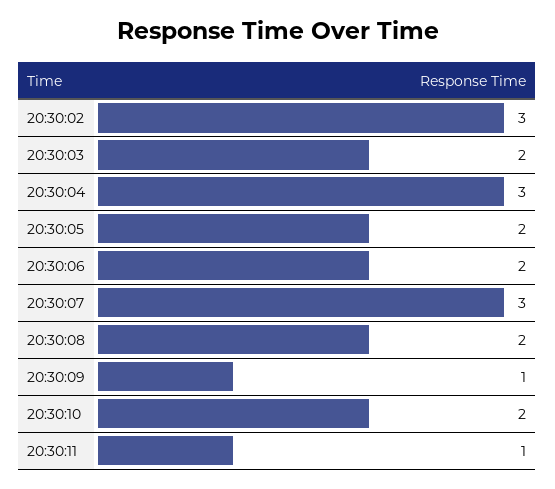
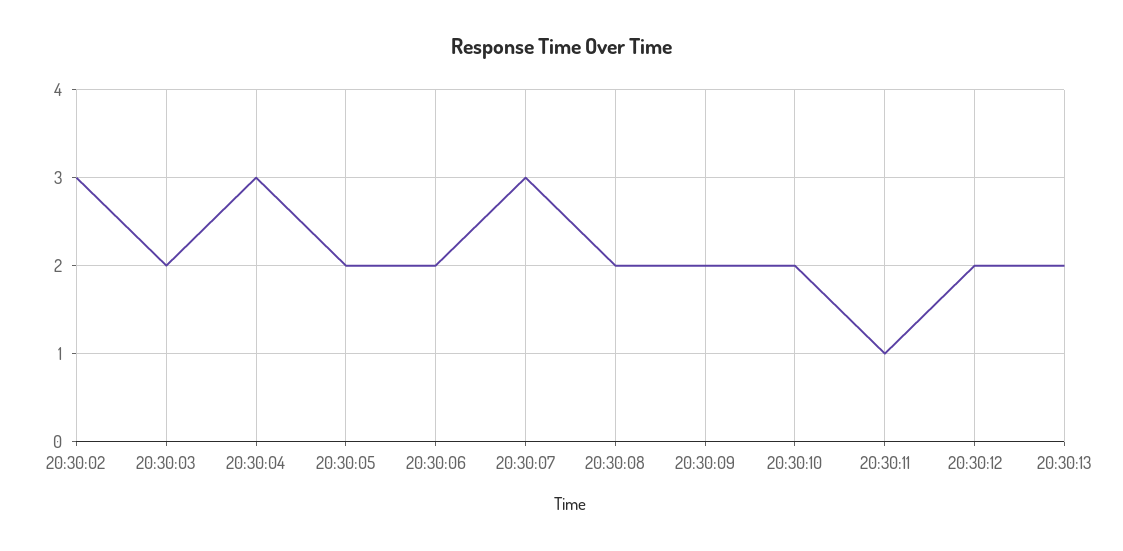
20:30:09: 1 -> 2
20:30:12: none -> 2
20:30:13: none -> 2

